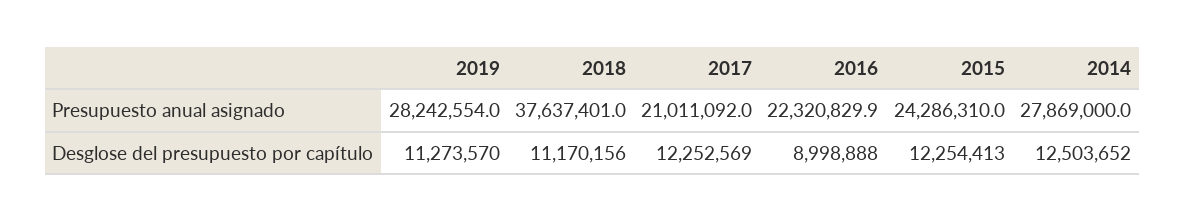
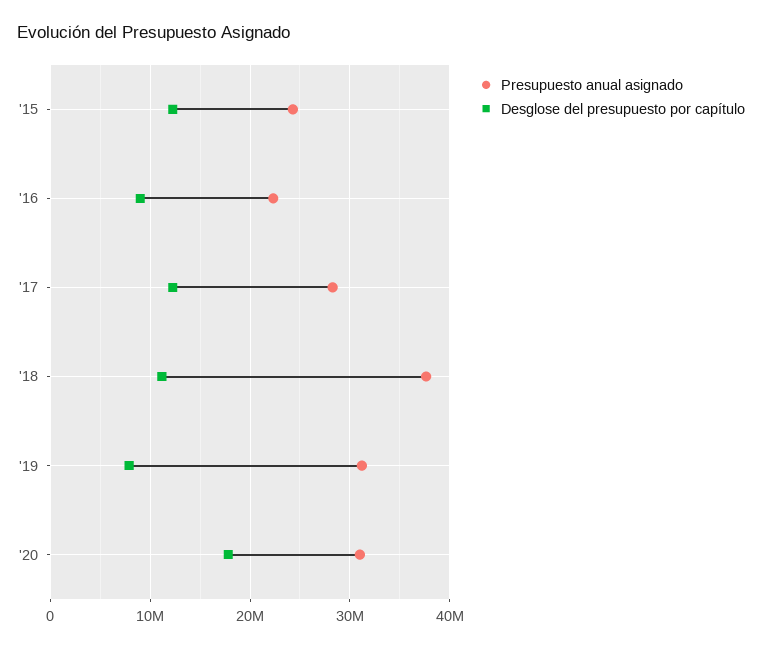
Presupuesto anual asignado, 2019: 28242554 -> 31000000
Presupuesto anual asignado, 2017: 21011092 -> 28000000
Presupuesto anual asignado, 2014: 27869000 -> none
Desglose del presupuesto por capítulo, 2019: 11273570 -> 8000000
Desglose del presupuesto por capítulo, 2014: 12503652 -> none
Presupuesto anual asignado, '20: none -> 31000000
Desglose del presupuesto por capítulo, '20: none -> 18000000

